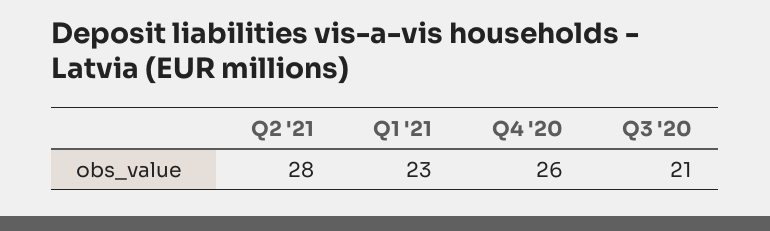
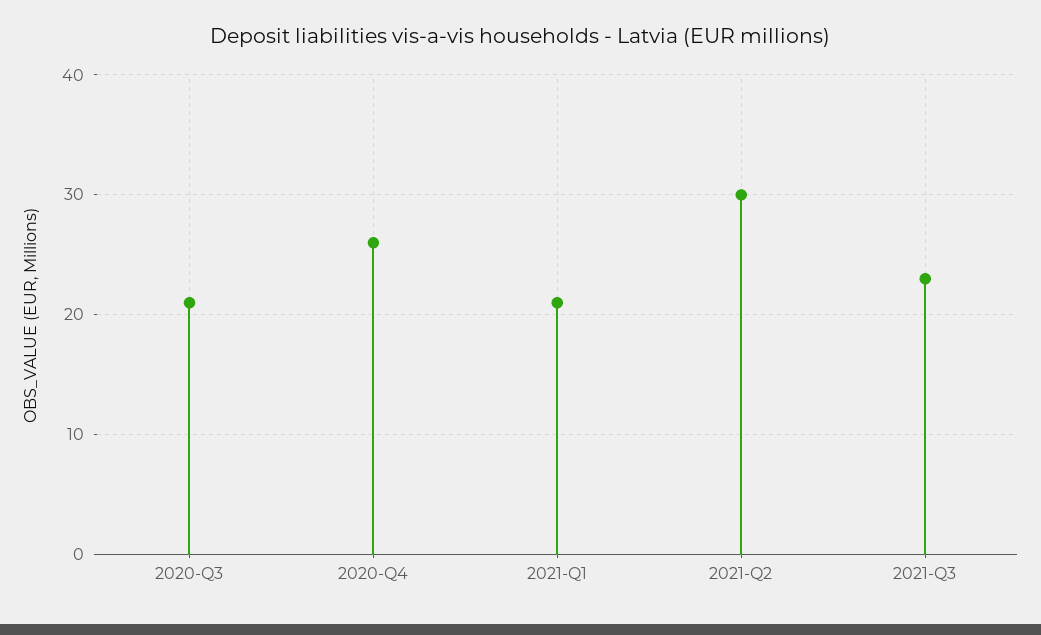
Q2 '21: 28 -> 30
Q1 '21: 23 -> 21
2021-Q3: none -> 23

